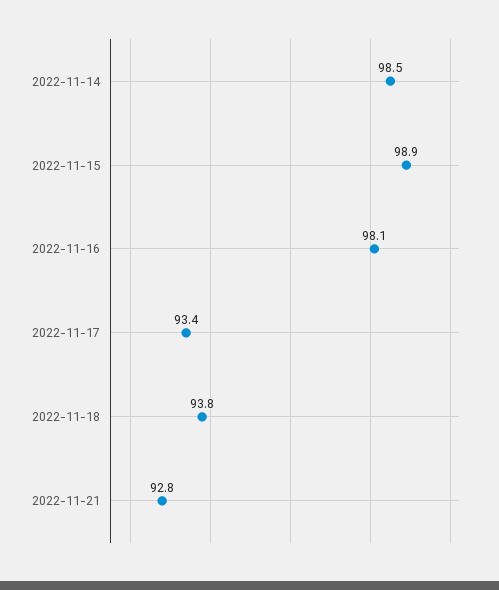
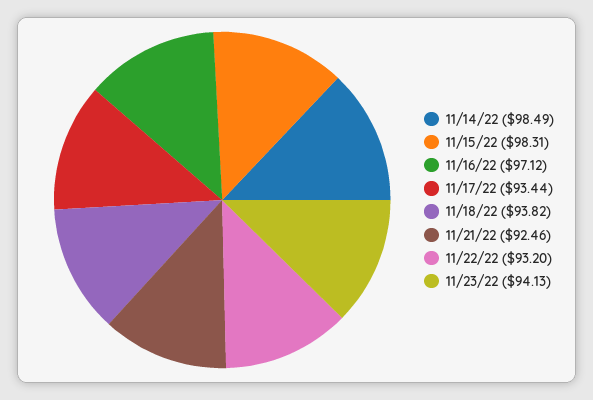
2022-11-15: 98.9 -> 98.31
2022-11-16: 98.1 -> 97.12
2022-11-21: 92.8 -> 92.46
11/22/22: none -> 93.2
11/23/22: none -> 94.13

